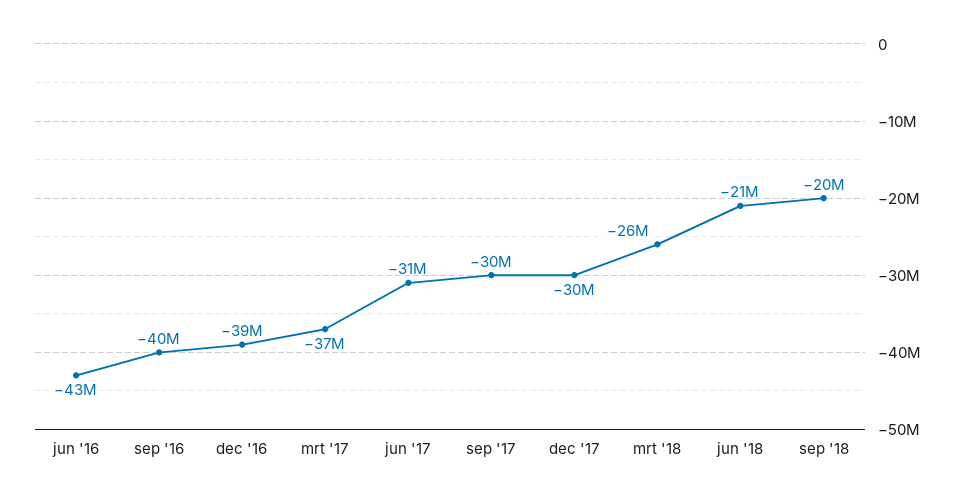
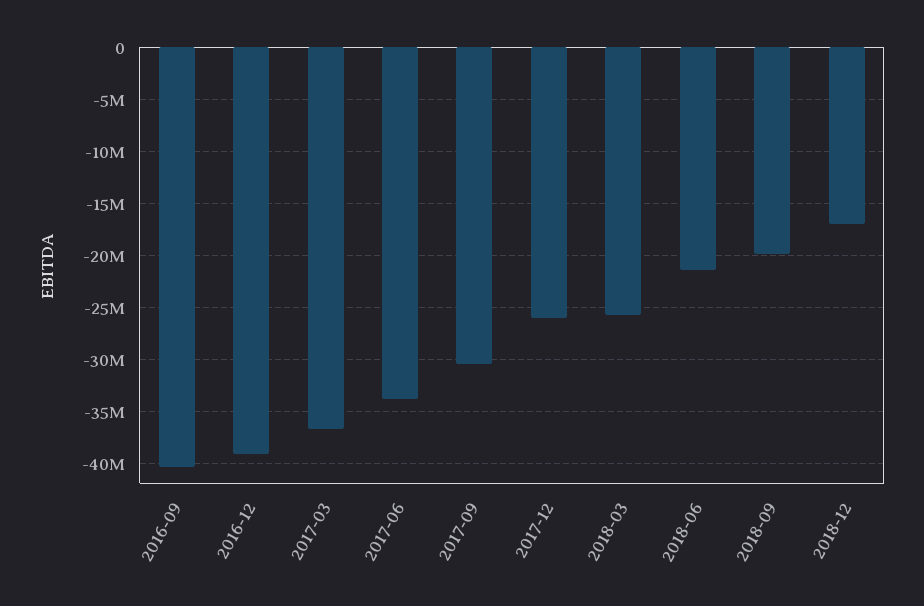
jun '16: -43000000 -> none
jun '17: -31000000 -> -34000000
dec '17: -30000000 -> -26000000
2018-12: none -> -17000000

